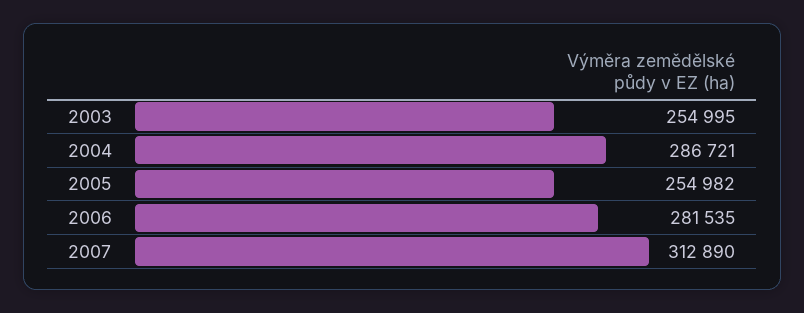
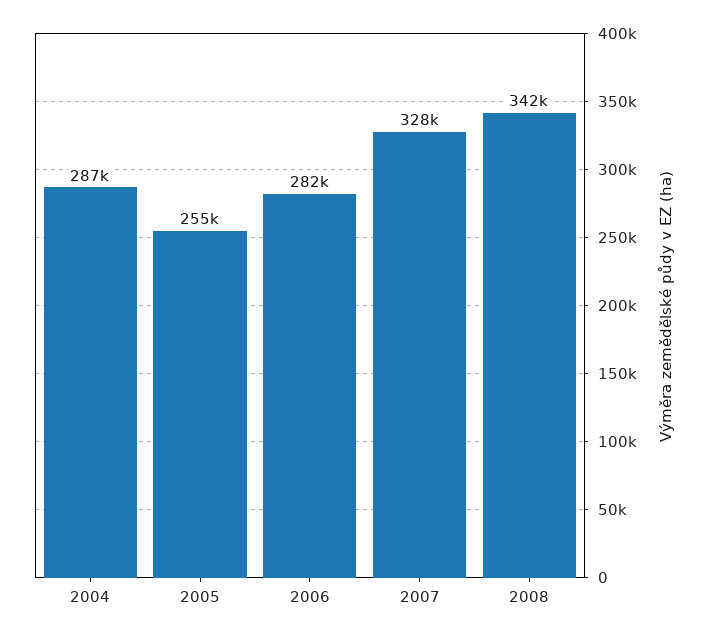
2003: 254995 -> none
2007: 312890 -> 328000
2008: none -> 342000

